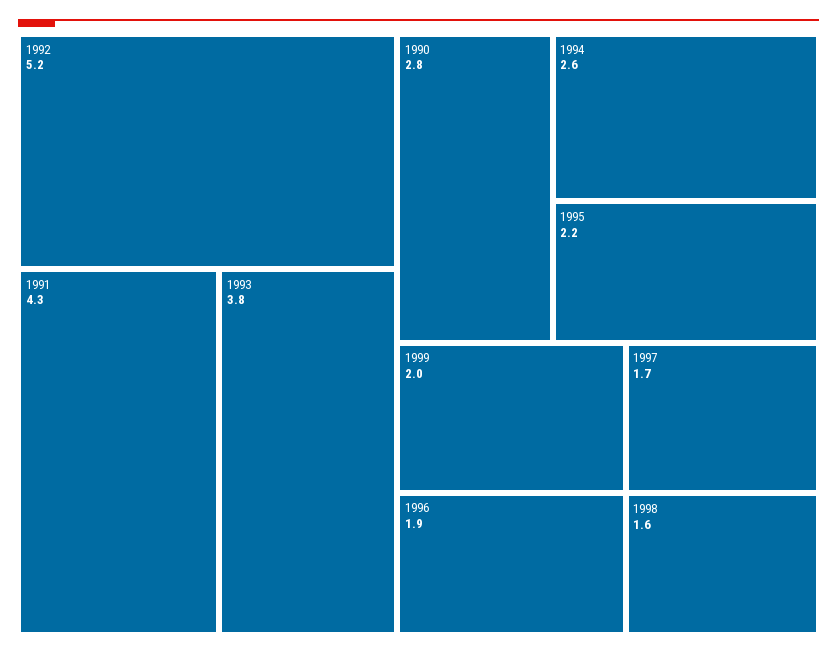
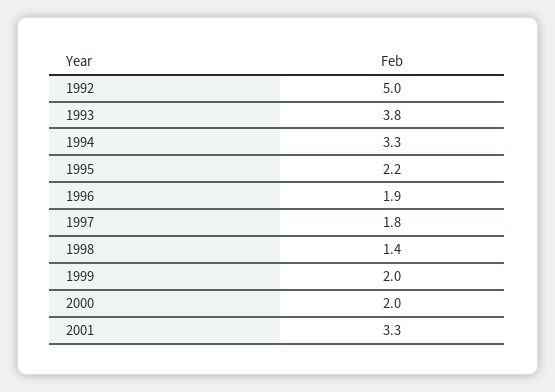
1992: 5.2 -> 5
1991: 4.3 -> none
1990: 2.8 -> none
1994: 2.6 -> 3.3
1997: 1.7 -> 1.8
1998: 1.6 -> 1.4
2000: none -> 2
2001: none -> 3.3

